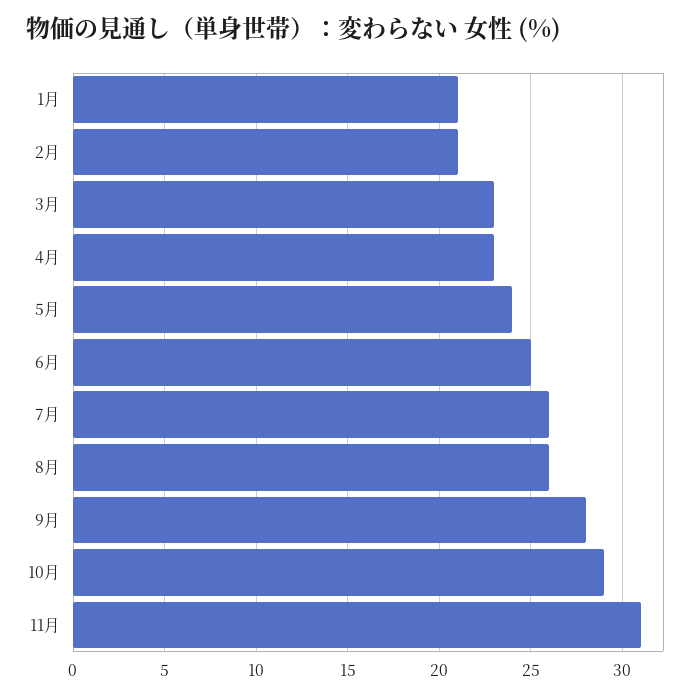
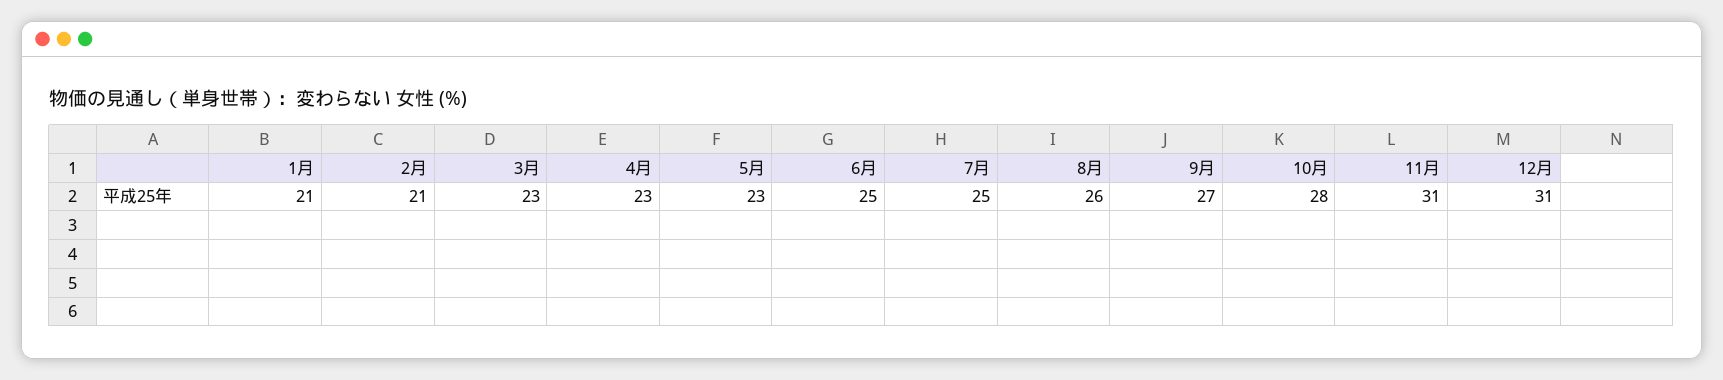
5月: 24 -> 23
7月: 26 -> 25
9月: 28 -> 27
10月: 29 -> 28
12月: none -> 31

